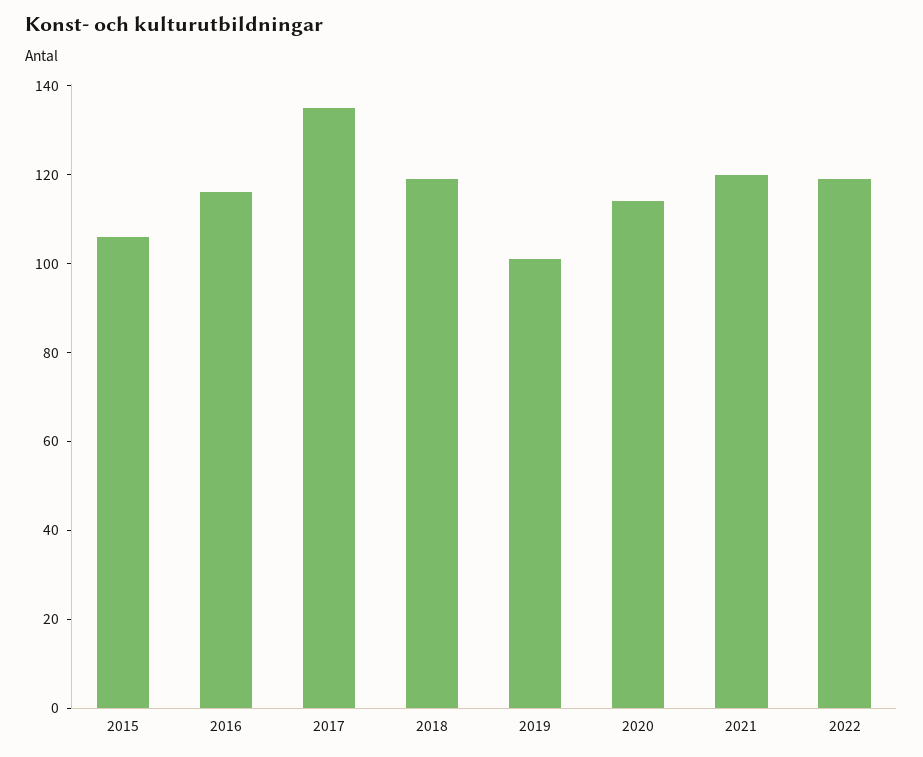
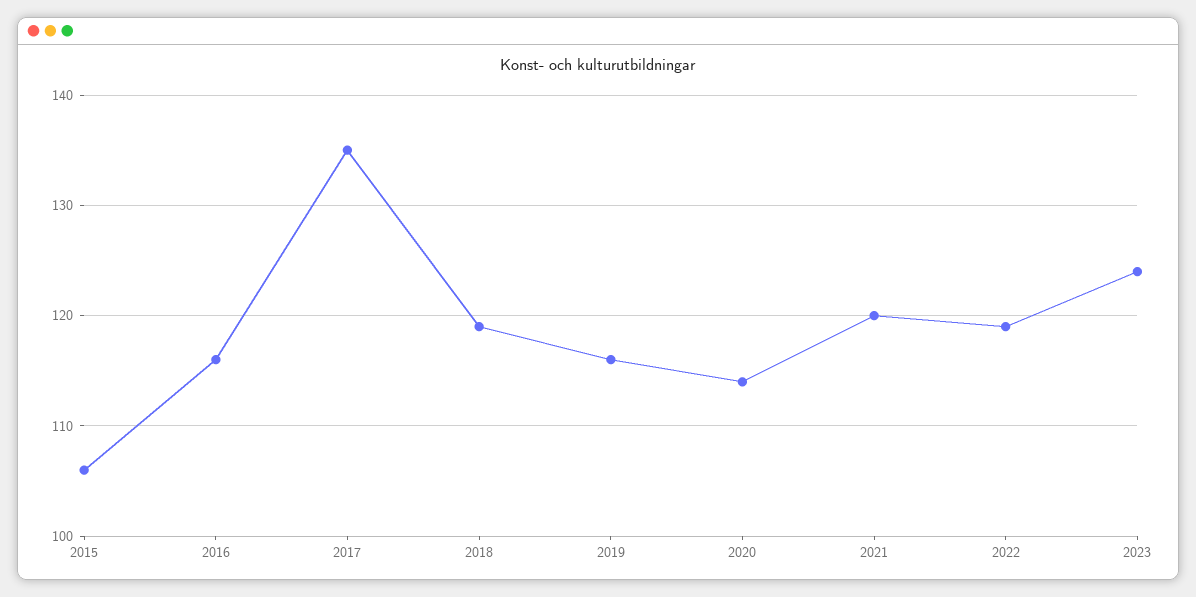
2019: 100 -> 116
2023: none -> 124

